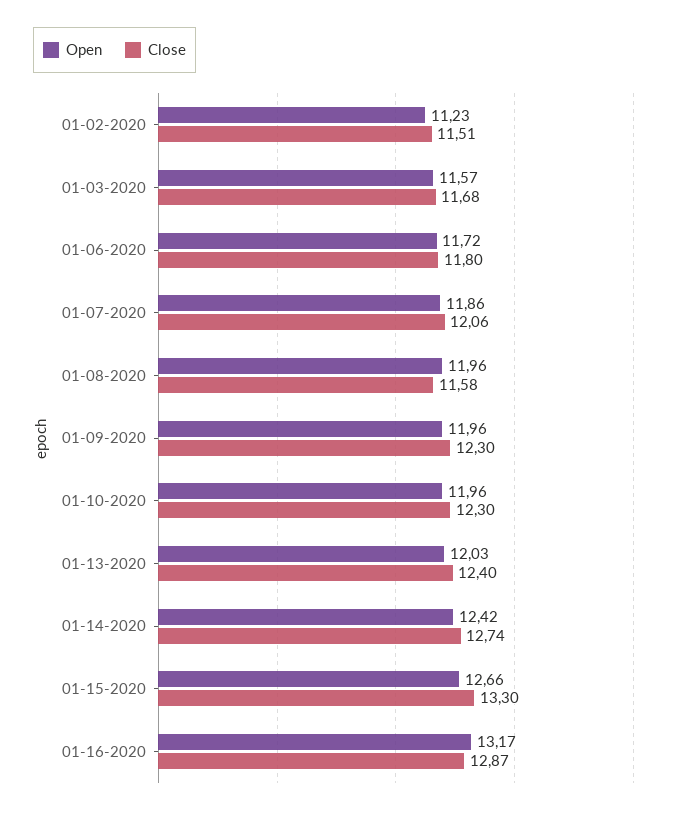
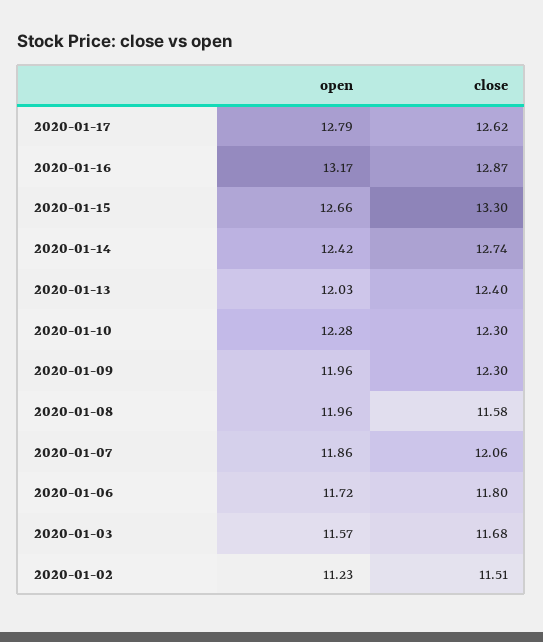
Open, 01-10-2020: 11.96 -> 12.28
Open, 2020-01-17: none -> 12.79
Close, 2020-01-17: none -> 12.62

